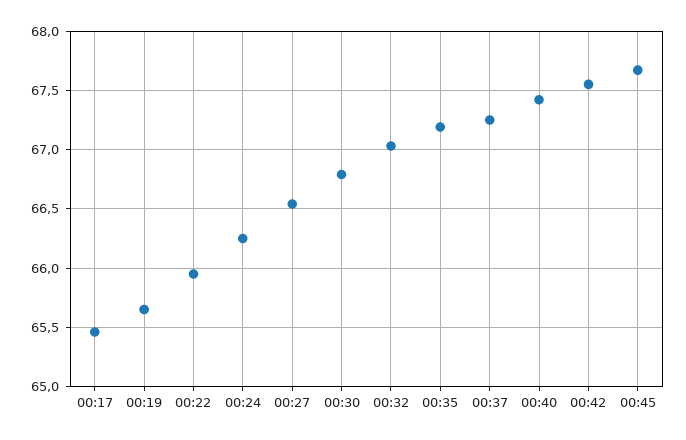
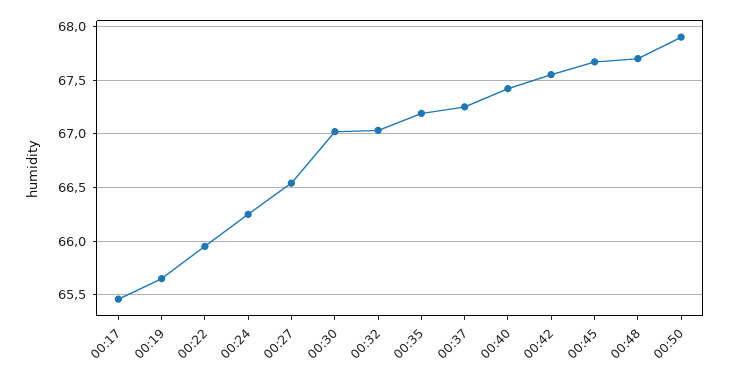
00:30: 66.8 -> 67
00:48: none -> 67.7
00:50: none -> 67.9

